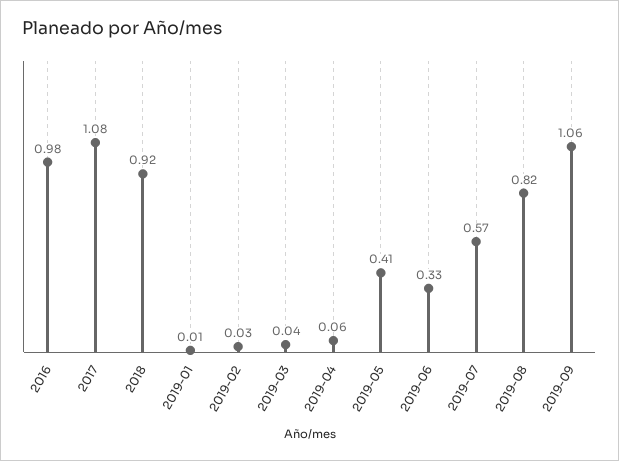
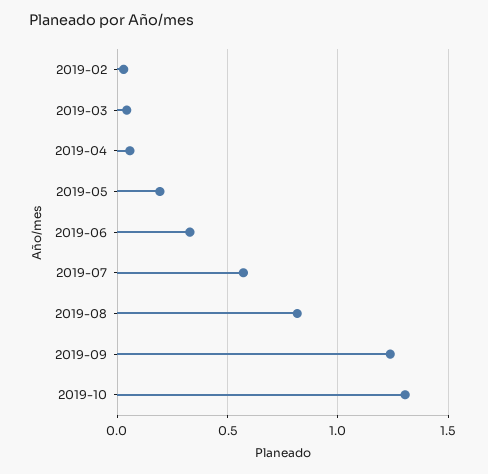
2016: 0.98 -> none
2017: 1.08 -> none
2018: 0.92 -> none
2019-01: 0.01 -> none
2019-05: 0.41 -> 0.2
2019-09: 1.06 -> 1.25
2019-10: none -> 1.3

